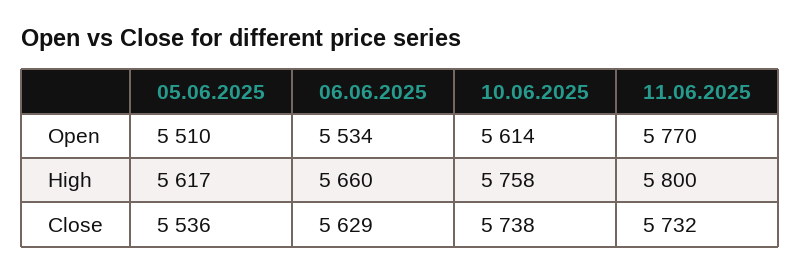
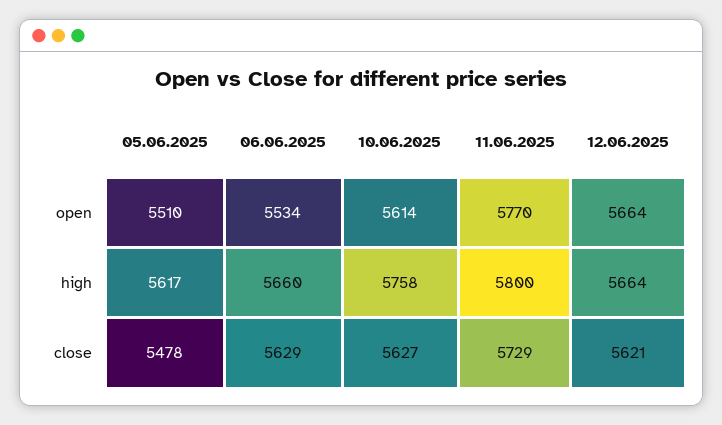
05.06.2025, Close: 5536 -> 5478
10.06.2025, Close: 5738 -> 5627
11.06.2025, Close: 5732 -> 5729
12.06.2025, Open: none -> 5664
12.06.2025, High: none -> 5664
12.06.2025, Close: none -> 5621

